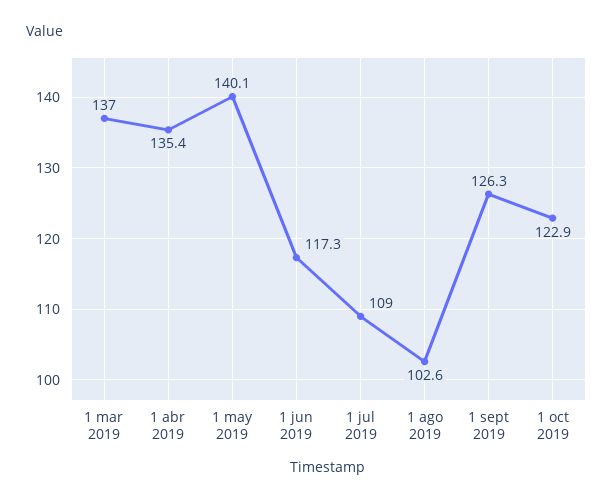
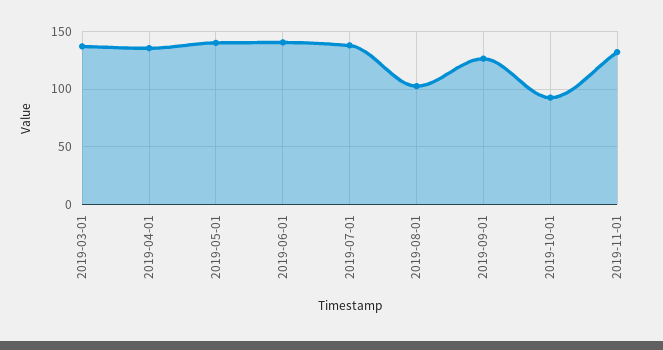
1 jun 2019: 117.3 -> 140
1 jul 2019: 109 -> 140
1 oct 2019: 122.9 -> 90
2019-11-01: none -> 130

